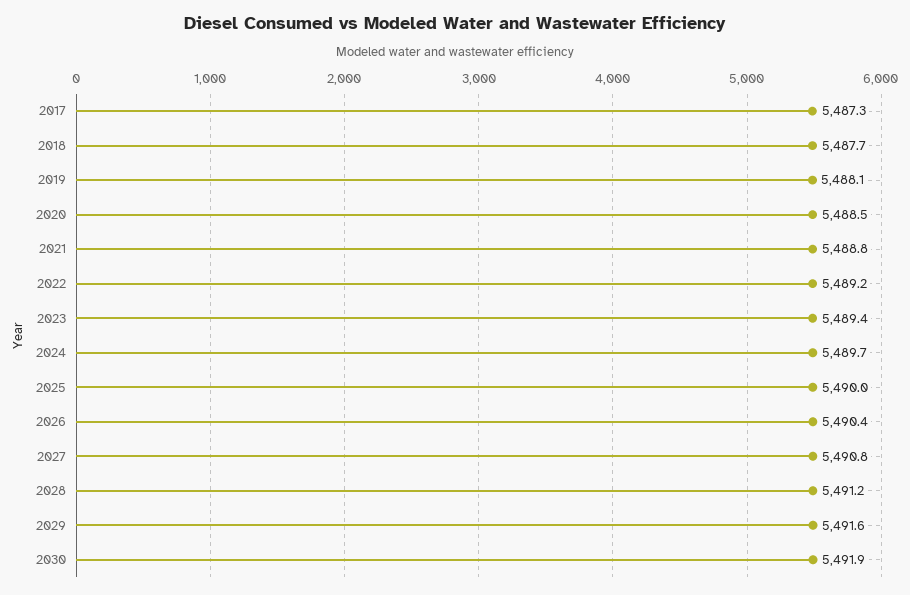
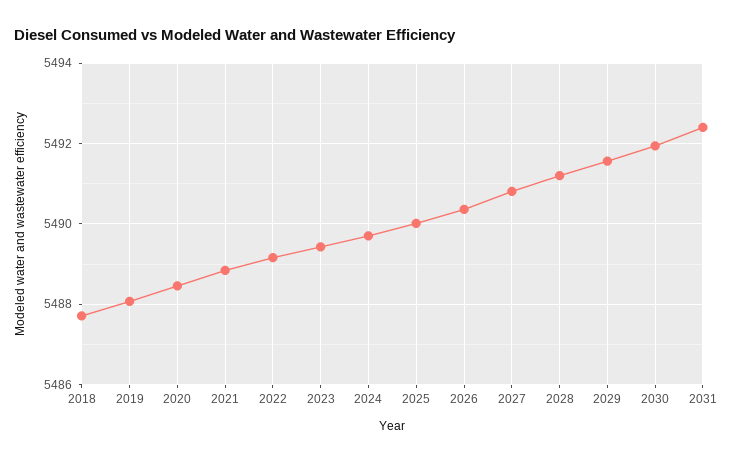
2017: 5487.3 -> none
2031: none -> 5492.4

